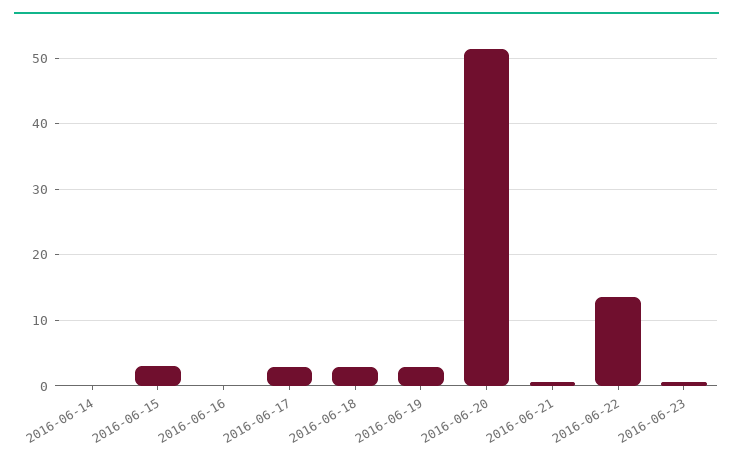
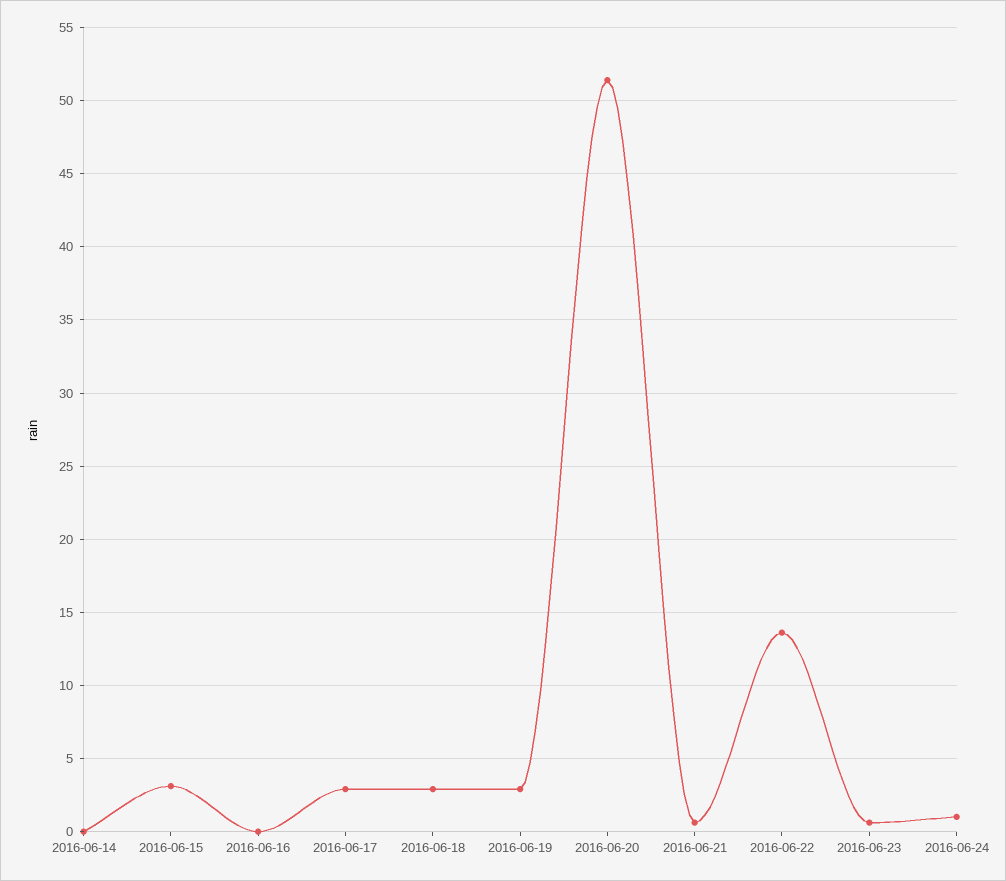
2016-06-24: none -> 1

